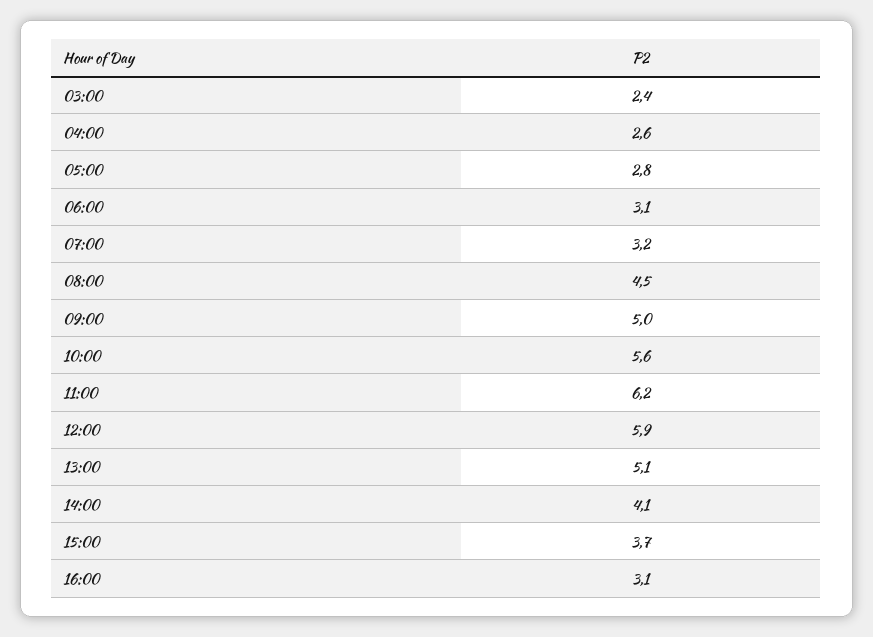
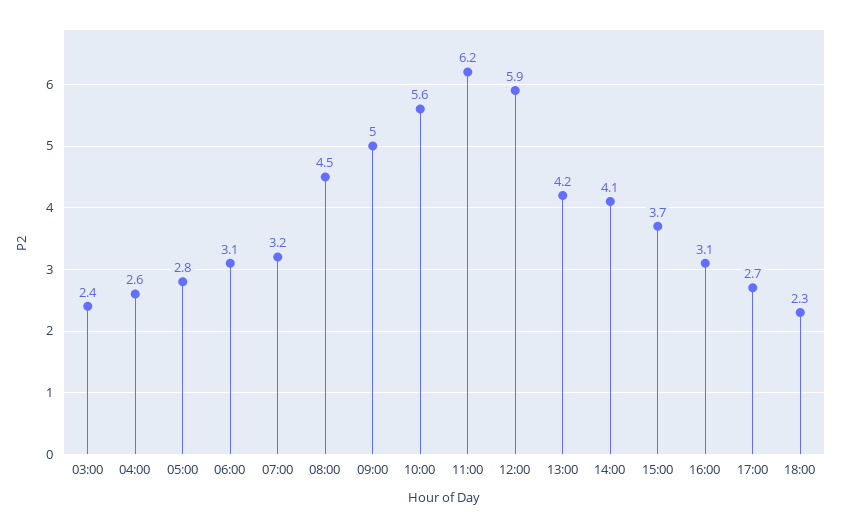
13:00: 5.1 -> 4.2
17:00: none -> 2.7
18:00: none -> 2.3

